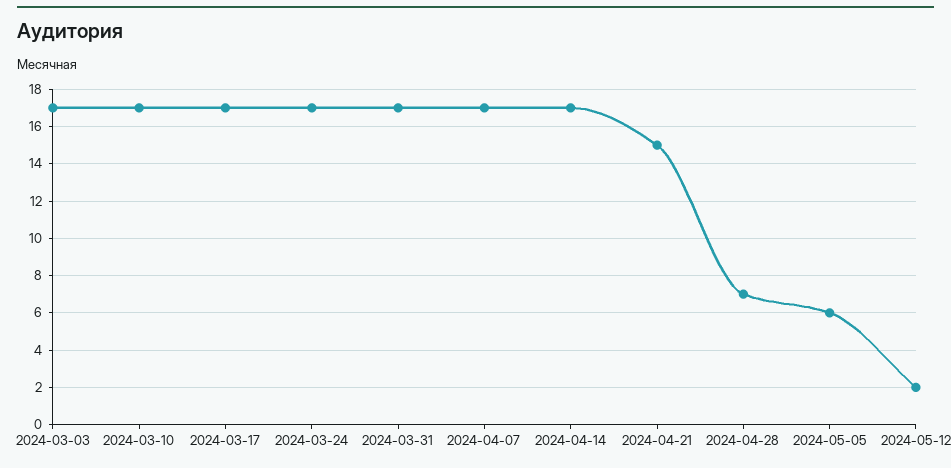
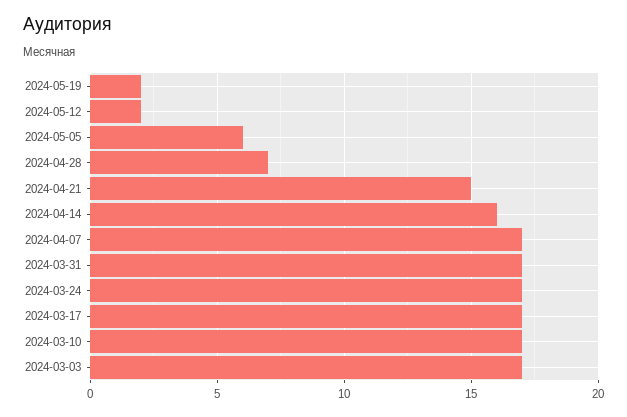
2024-04-14: 17 -> 16
2024-05-19: none -> 2

